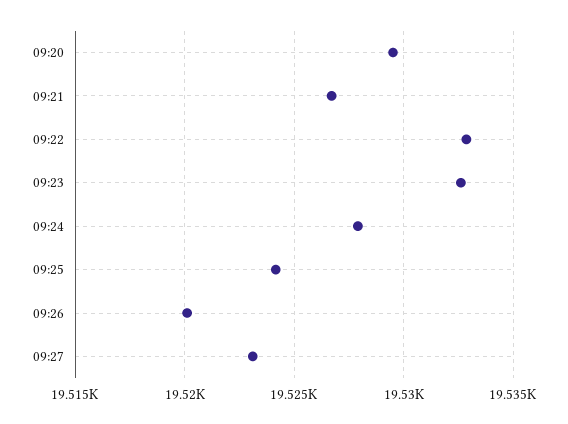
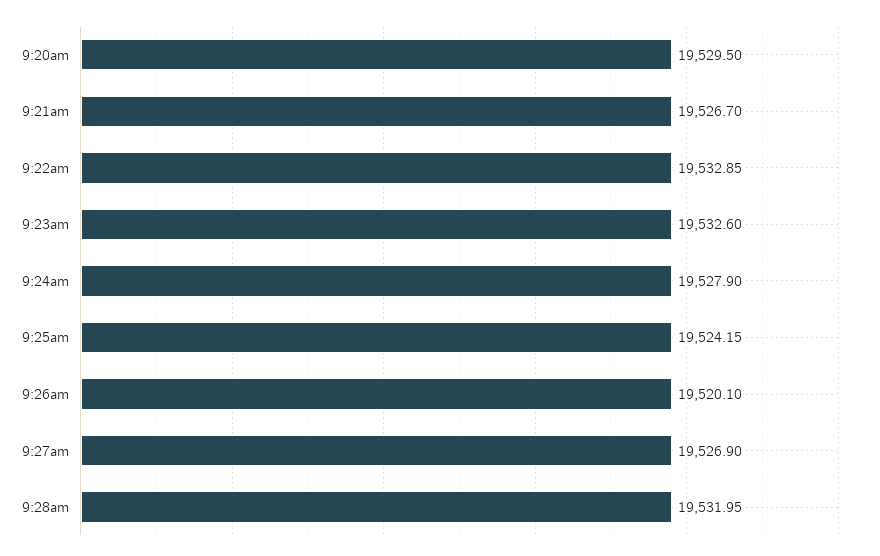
09:27: 19523 -> 19526.9
9:28am: none -> 19531.95

